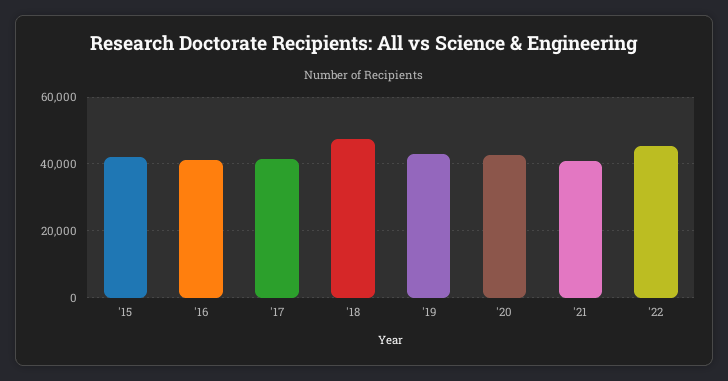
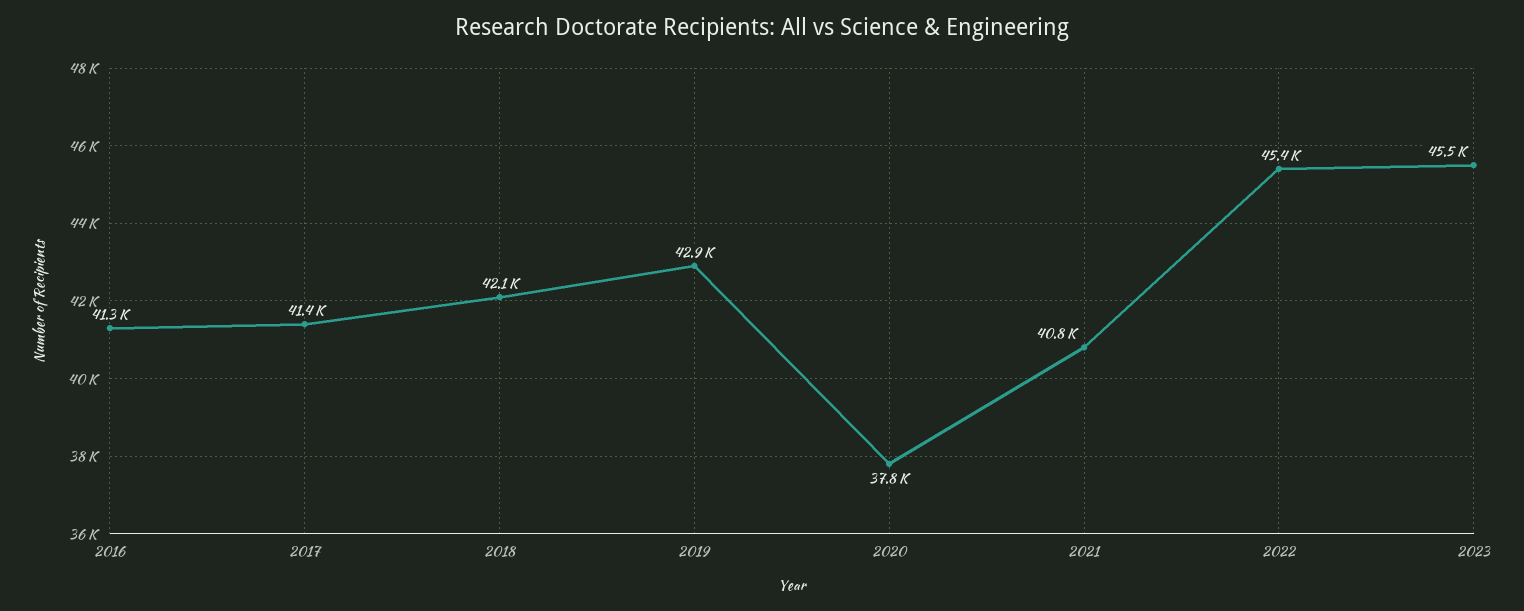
'15: 42000 -> none
'18: 48000 -> 42100
'20: 42000 -> 37800
2023: none -> 45500

